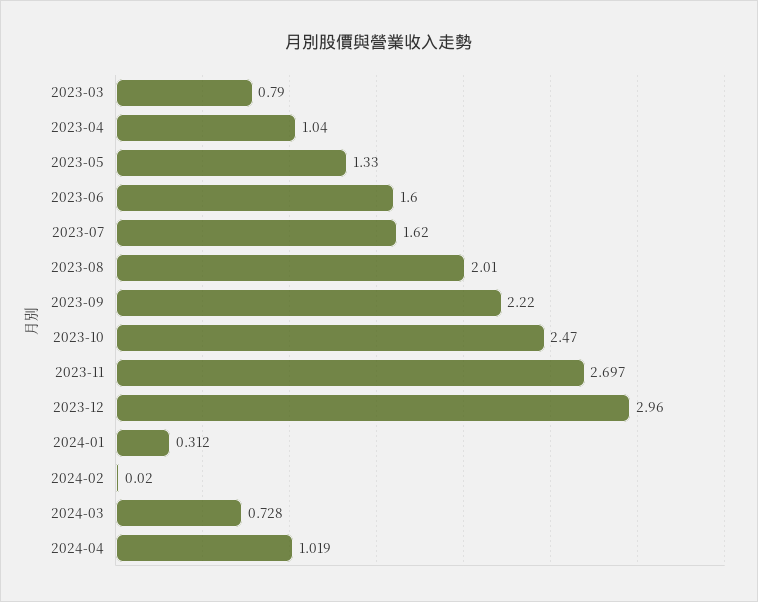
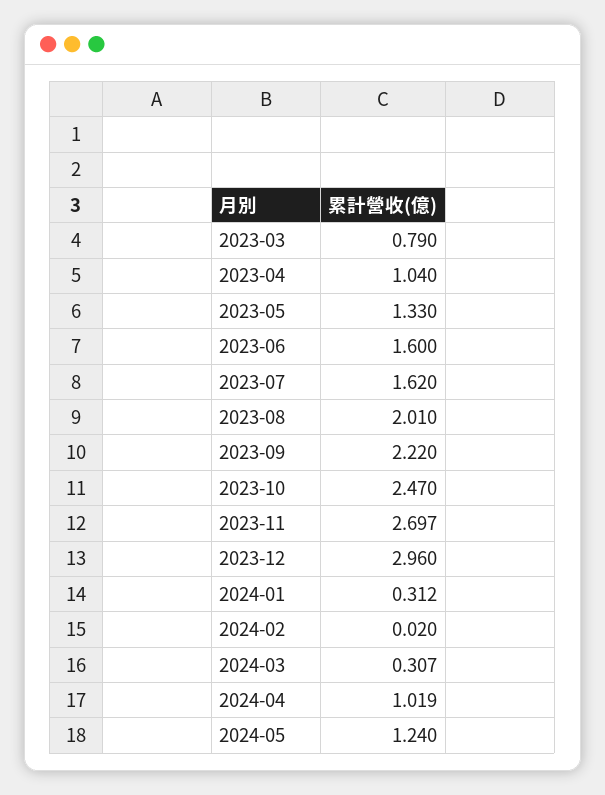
2024-03: 0.728 -> 0.307
2024-05: none -> 1.24

